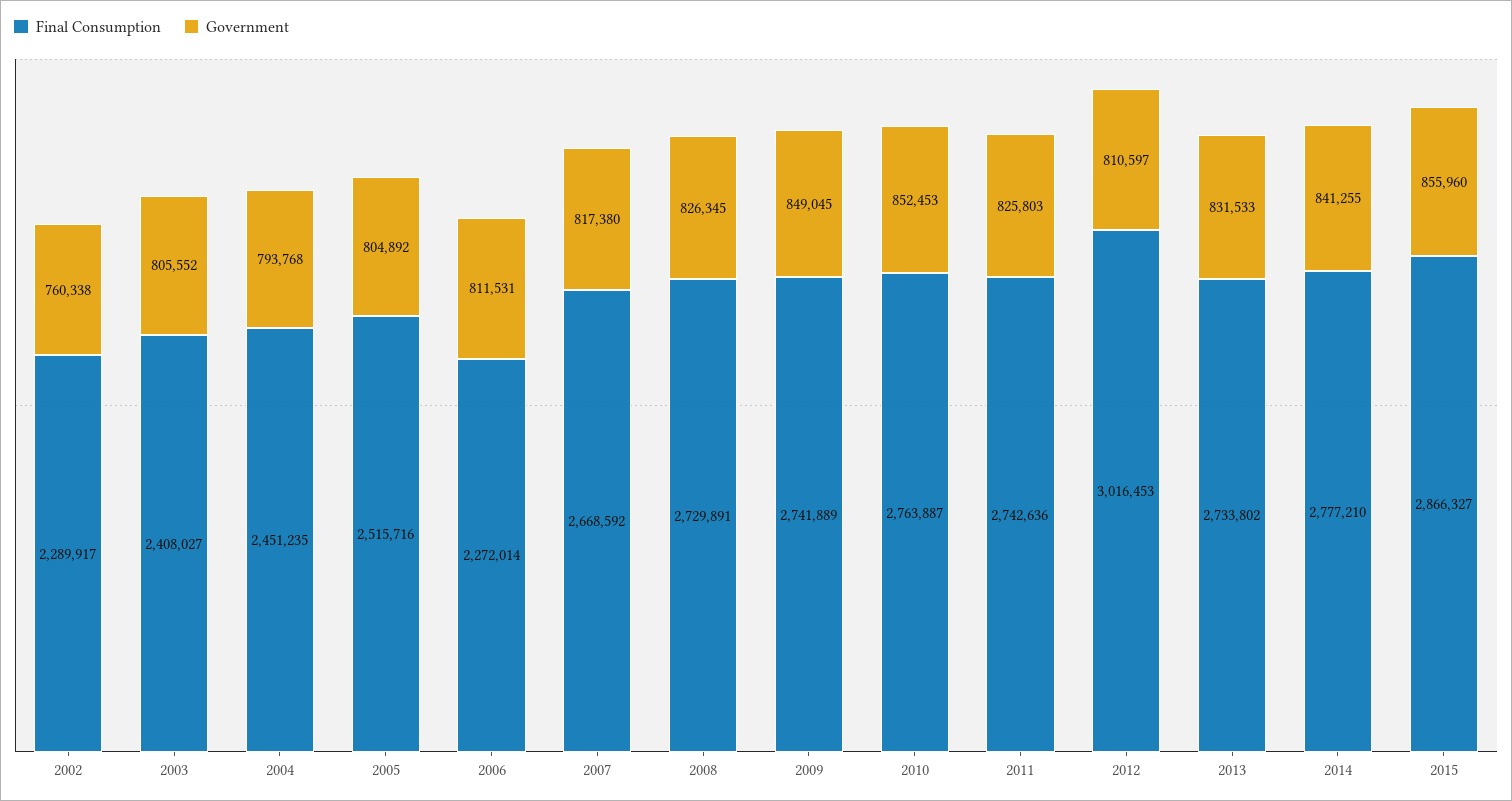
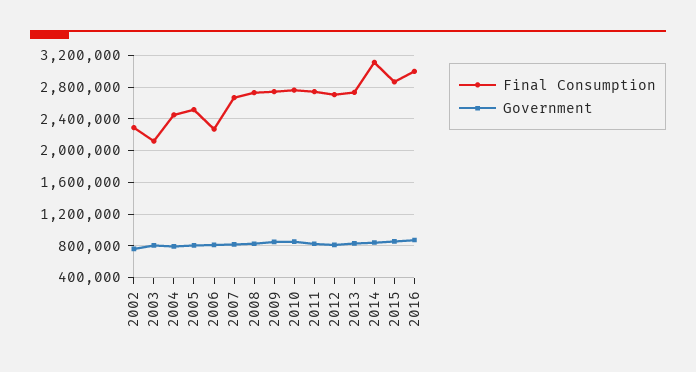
Final Consumption, 2003: 2408027 -> 2100000
Final Consumption, 2012: 3016453 -> 2700000
Final Consumption, 2014: 2777210 -> 3100000
Final Consumption, 2016: none -> 3000000
Government, 2016: none -> 900000

